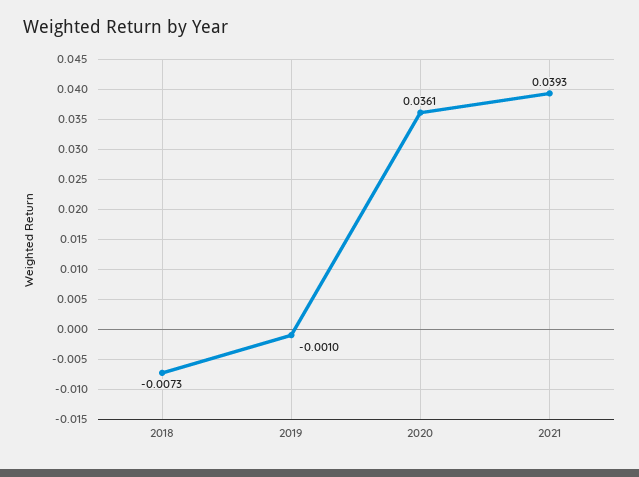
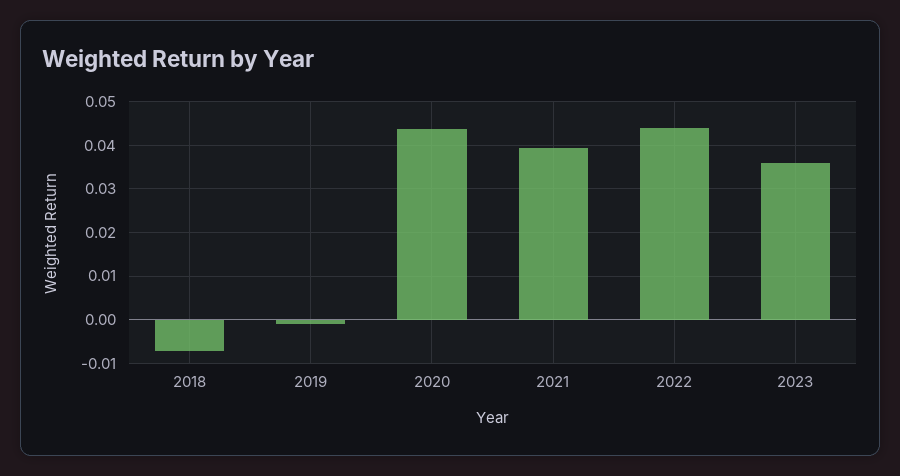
2020: 0.0361 -> 0.044
2022: none -> 0.044
2023: none -> 0.036

